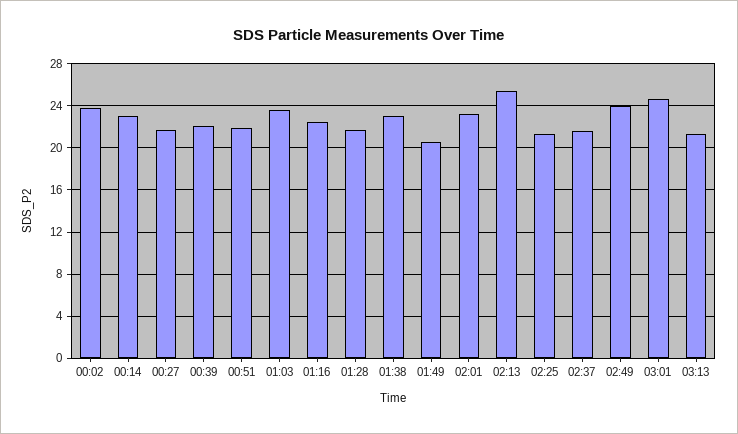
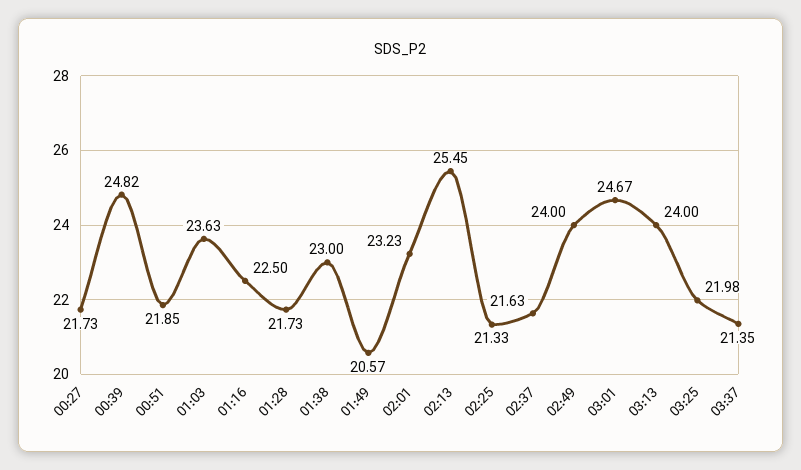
00:02: 24 -> none
00:14: 23 -> none
00:39: 22 -> 24.82
03:13: 21 -> 24
03:25: none -> 21.98
03:37: none -> 21.35

